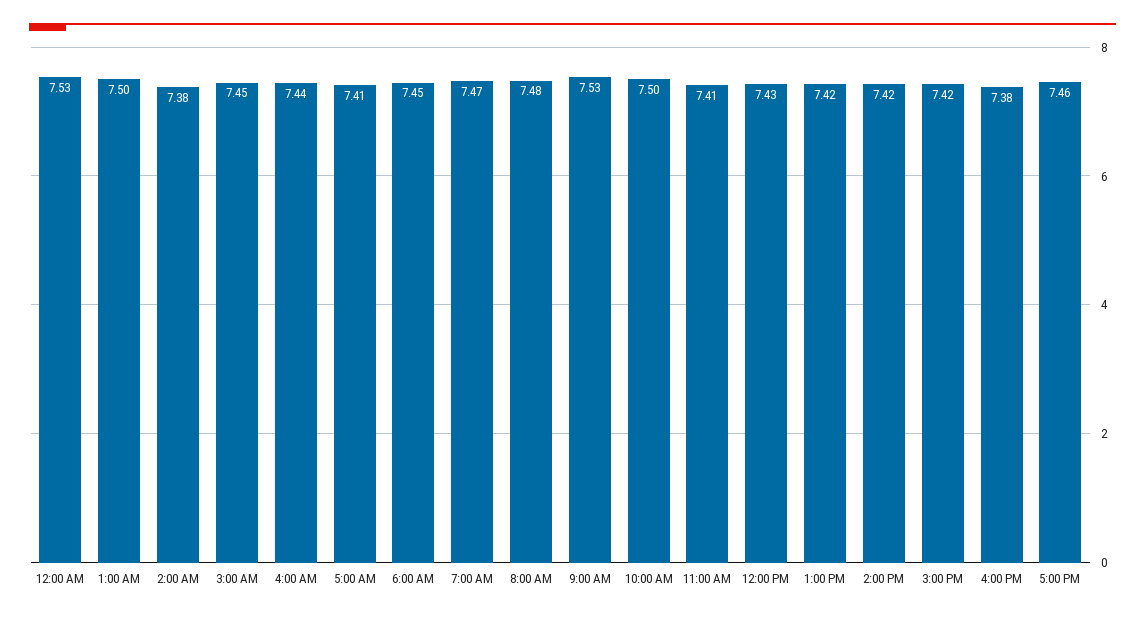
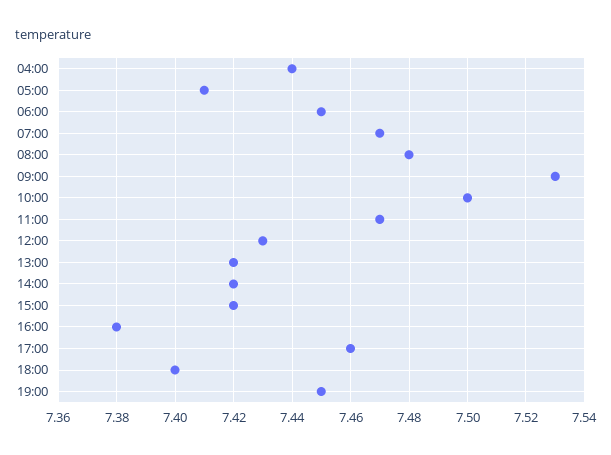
12:00 AM: 7.53 -> none
1:00 AM: 7.5 -> none
2:00 AM: 7.38 -> none
3:00 AM: 7.45 -> none
11:00 AM: 7.41 -> 7.47
18:00: none -> 7.4
19:00: none -> 7.45

